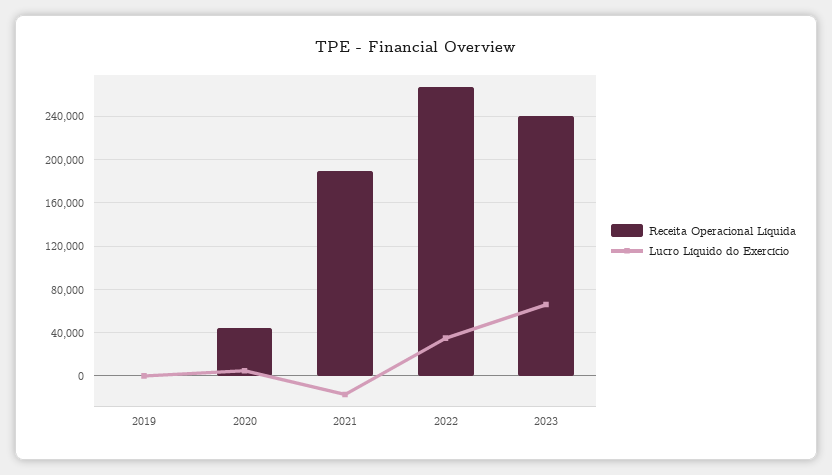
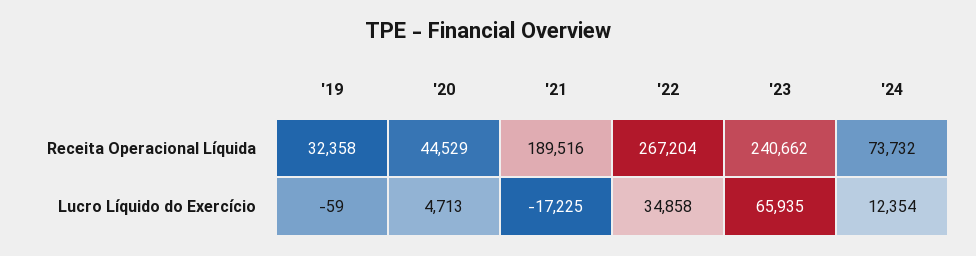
Receita Operacional Líquida, 2019: 0 -> 32358
Receita Operacional Líquida, '24: none -> 73732
Lucro Líquido do Exercício, '24: none -> 12354

